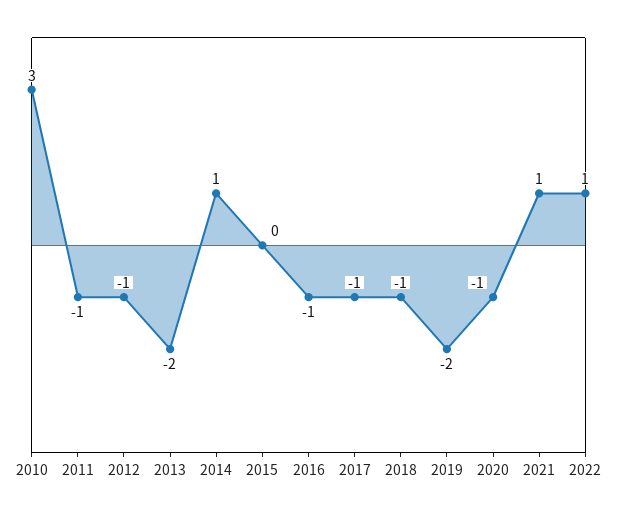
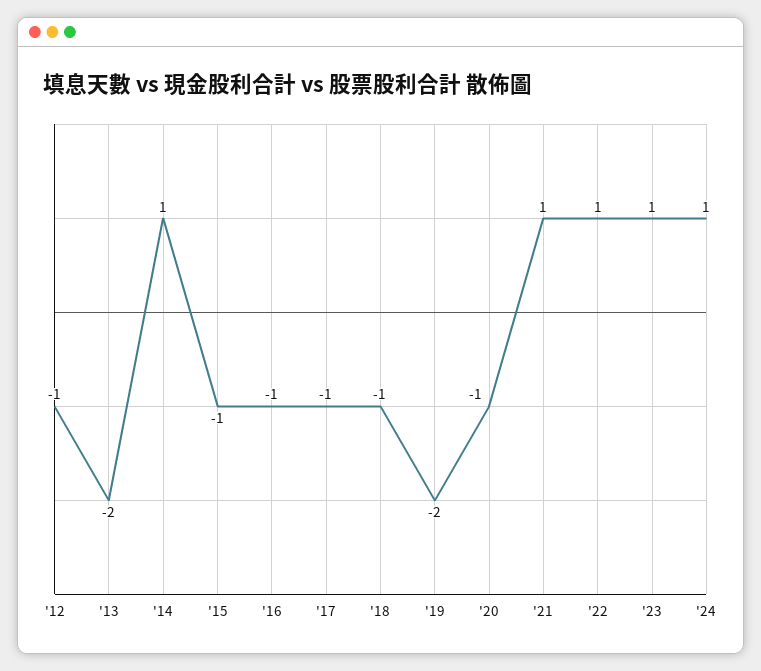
2010: 3 -> none
2011: -1 -> none
2015: 0 -> -1
'23: none -> 1
'24: none -> 1

